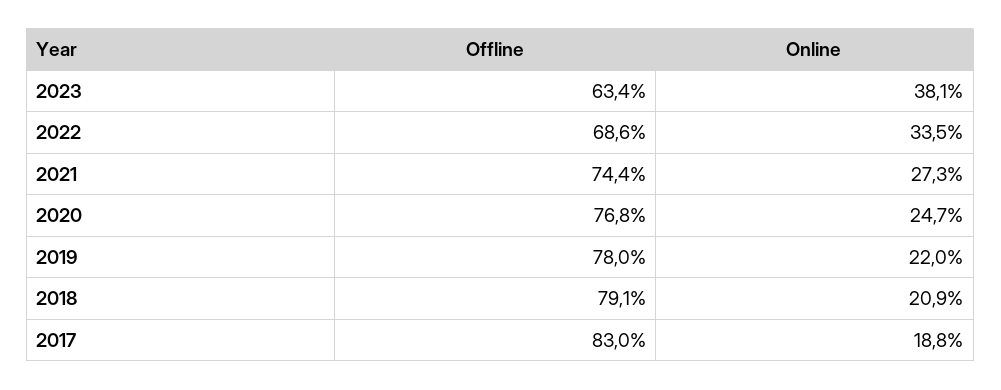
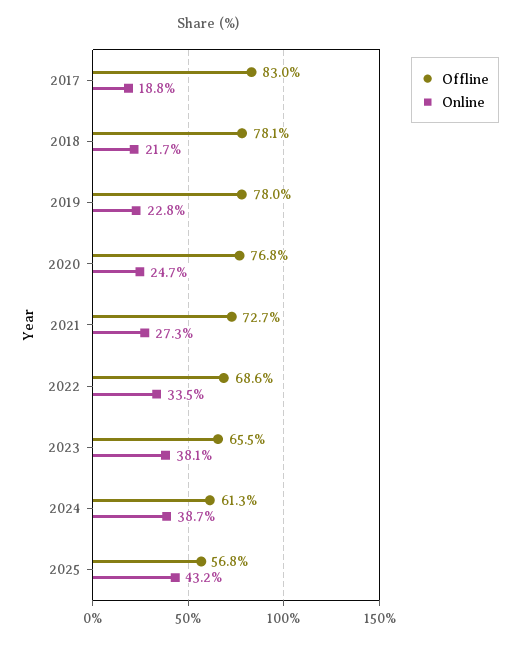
Offline, 2023: 63.4 -> 65.5
Offline, 2021: 74.4 -> 72.7
Online, 2019: 22 -> 22.8
Offline, 2018: 79.1 -> 78.1
Online, 2018: 20.9 -> 21.7
Offline, 2024: none -> 61.3
Online, 2024: none -> 38.7
Offline, 2025: none -> 56.8
Online, 2025: none -> 43.2

